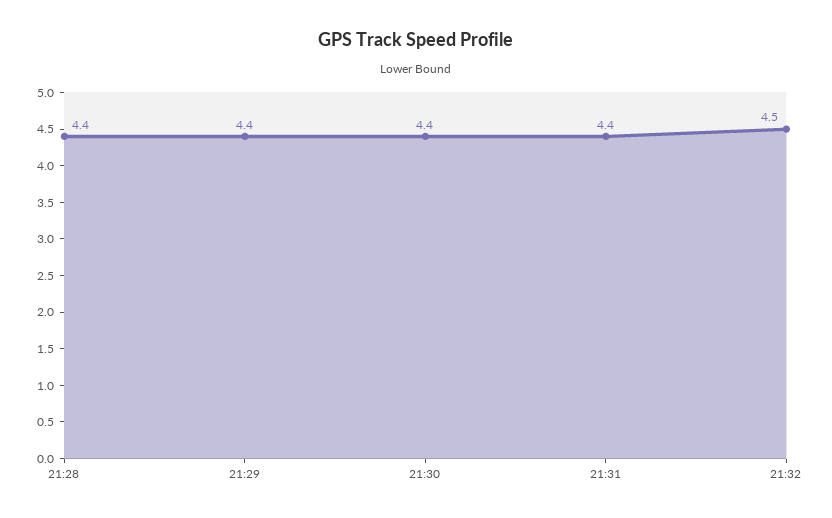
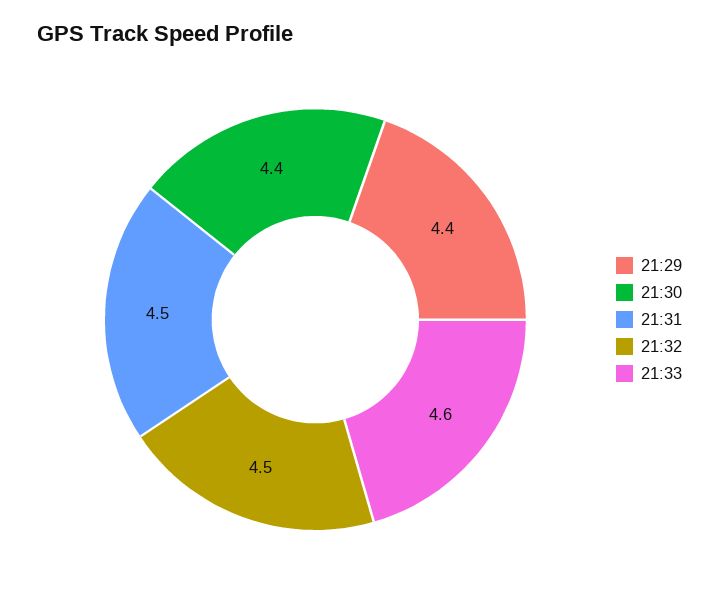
21:28: 4.4 -> none
21:31: 4.4 -> 4.5
21:33: none -> 4.6

